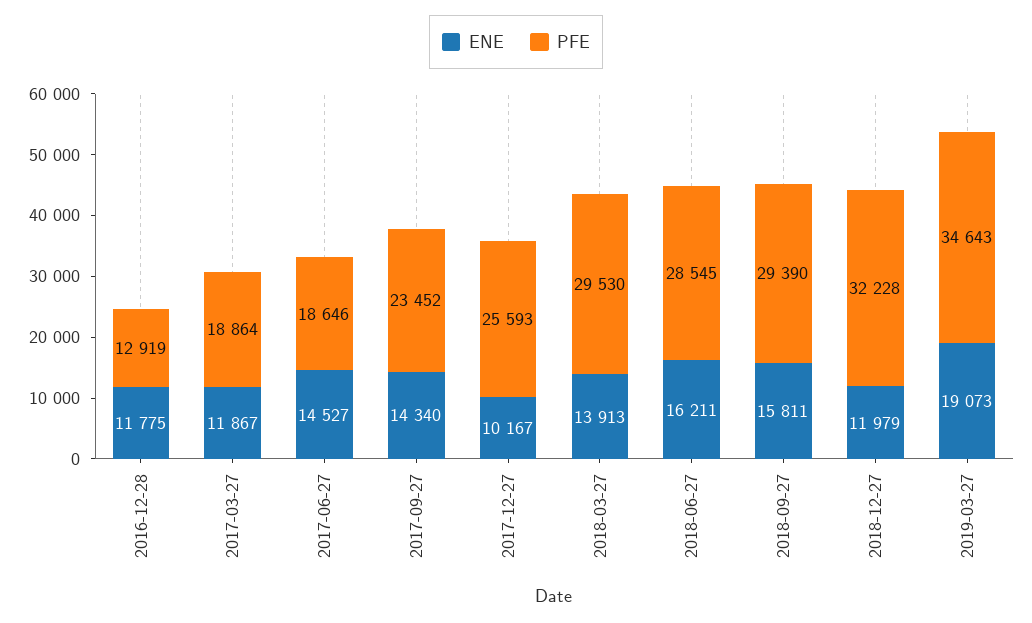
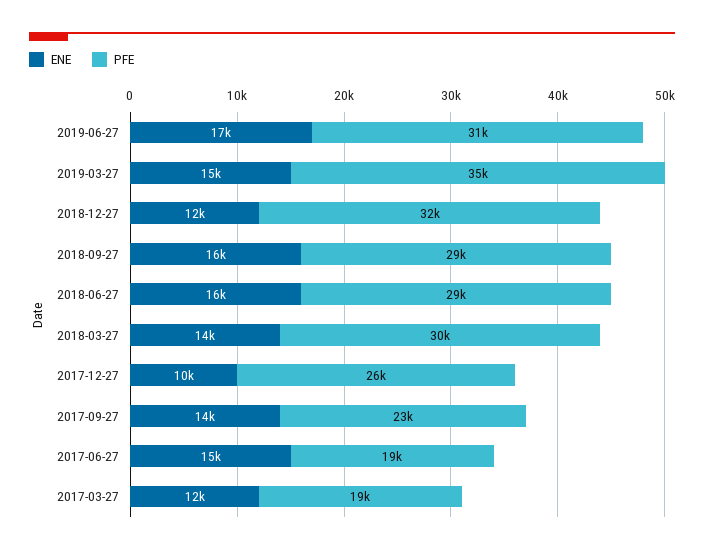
ENE, 2016-12-28: 11775 -> none
PFE, 2016-12-28: 12919 -> none
ENE, 2019-03-27: 19073 -> 15000
ENE, 2019-06-27: none -> 17000
PFE, 2019-06-27: none -> 31000

